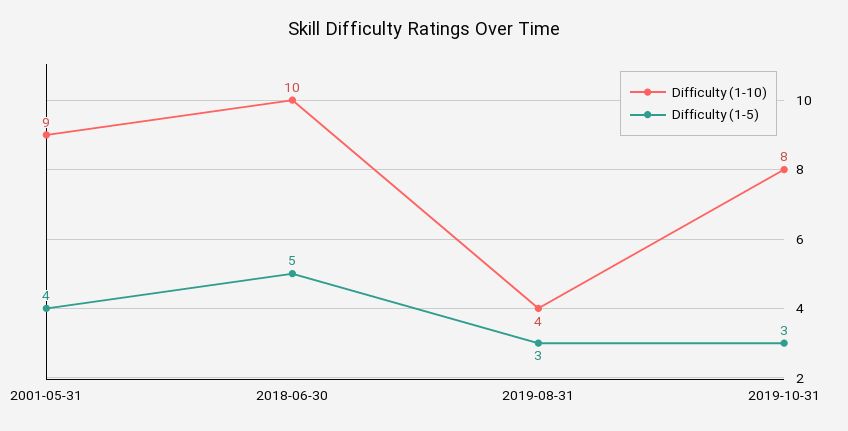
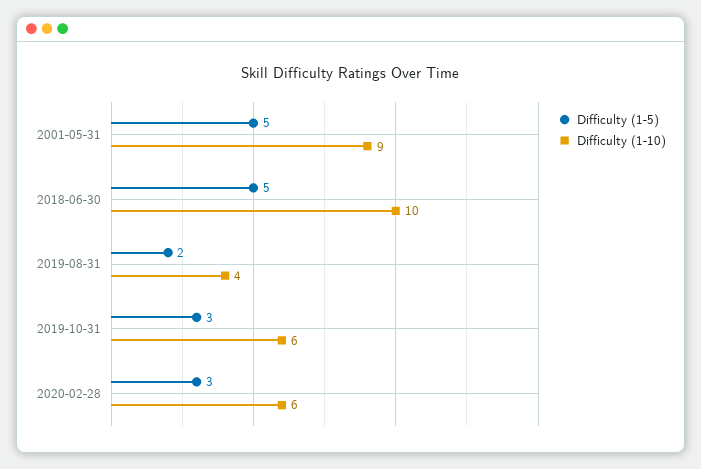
Difficulty (1-5), 2001-05-31: 4 -> 5
Difficulty (1-5), 2019-08-31: 3 -> 2
Difficulty (1-10), 2019-10-31: 8 -> 6
Difficulty (1-5), 2020-02-28: none -> 3
Difficulty (1-10), 2020-02-28: none -> 6

